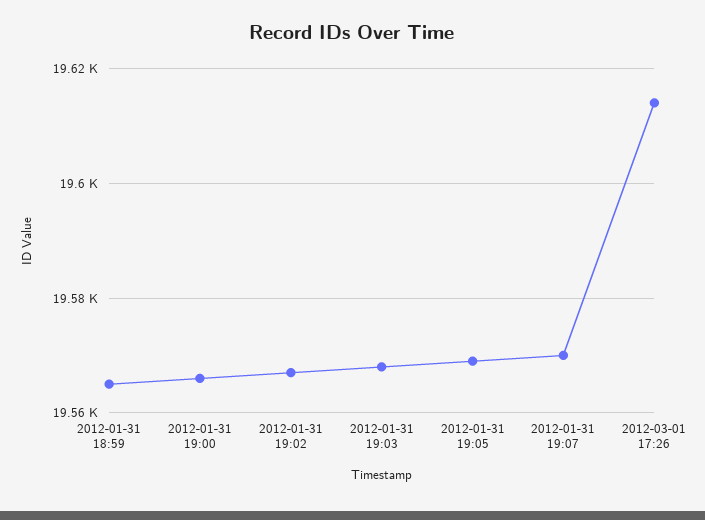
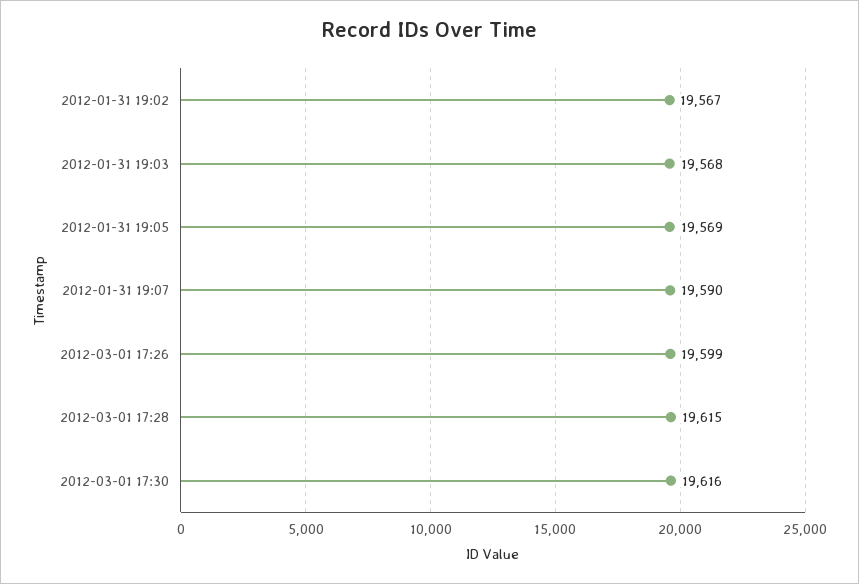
2012-01-31 18:59: 19565 -> none
2012-01-31 19:00: 19565 -> none
2012-01-31 19:07: 19570 -> 19590
2012-03-01 17:26: 19615 -> 19599
2012-03-01 17:28: none -> 19615
2012-03-01 17:30: none -> 19616

